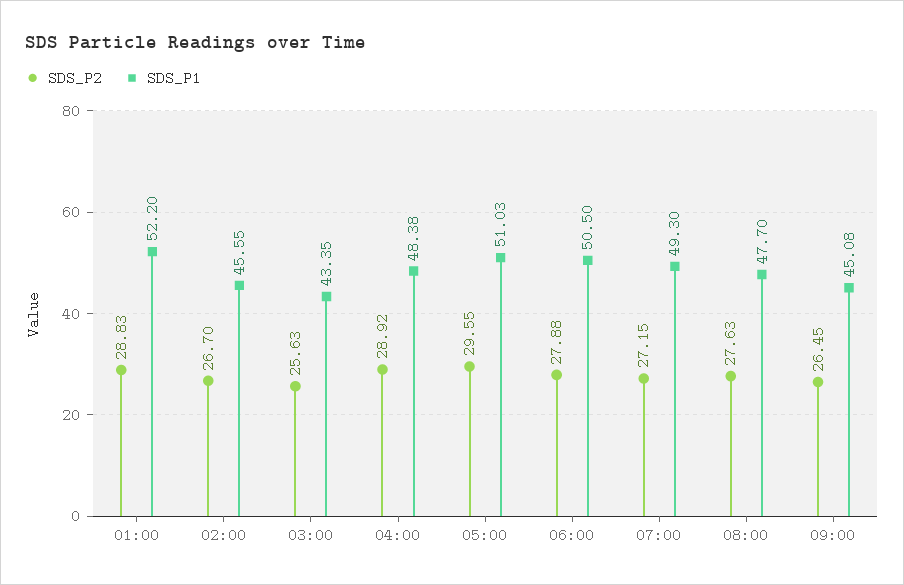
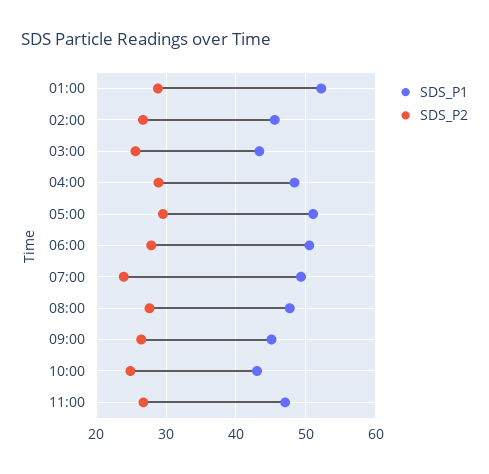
SDS_P2, 07:00: 27.15 -> 24
SDS_P1, 10:00: none -> 43
SDS_P2, 10:00: none -> 25
SDS_P1, 11:00: none -> 47
SDS_P2, 11:00: none -> 27

